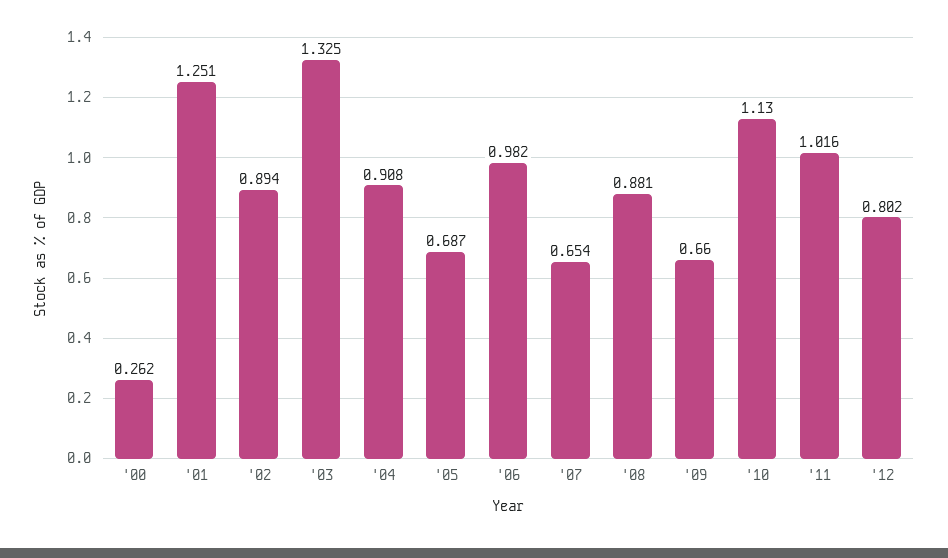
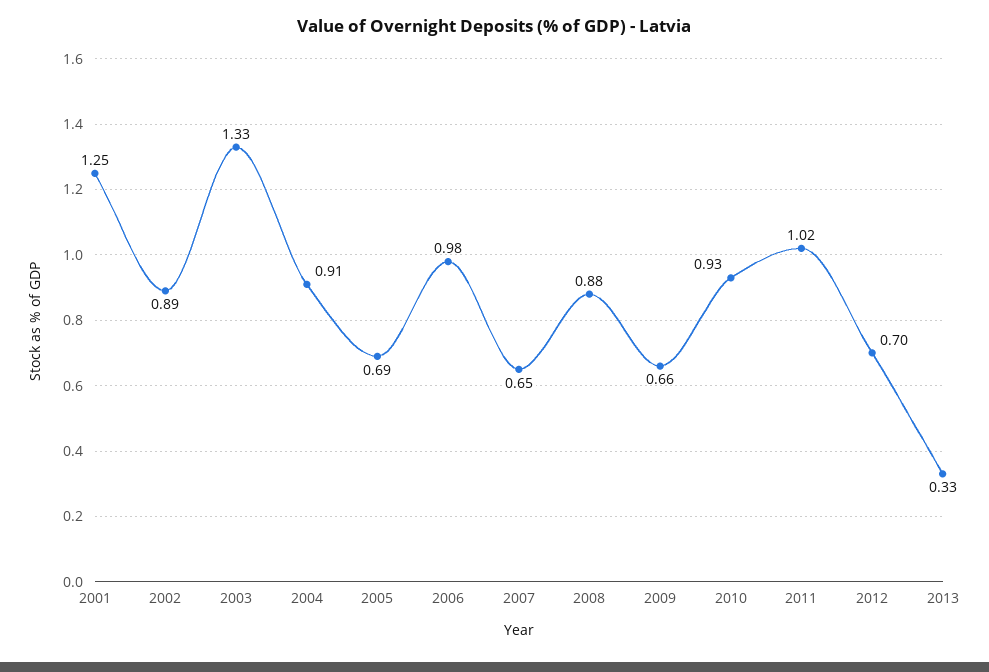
'00: 0.262 -> none
'10: 1.13 -> 0.93
'12: 0.802 -> 0.7
2013: none -> 0.33

